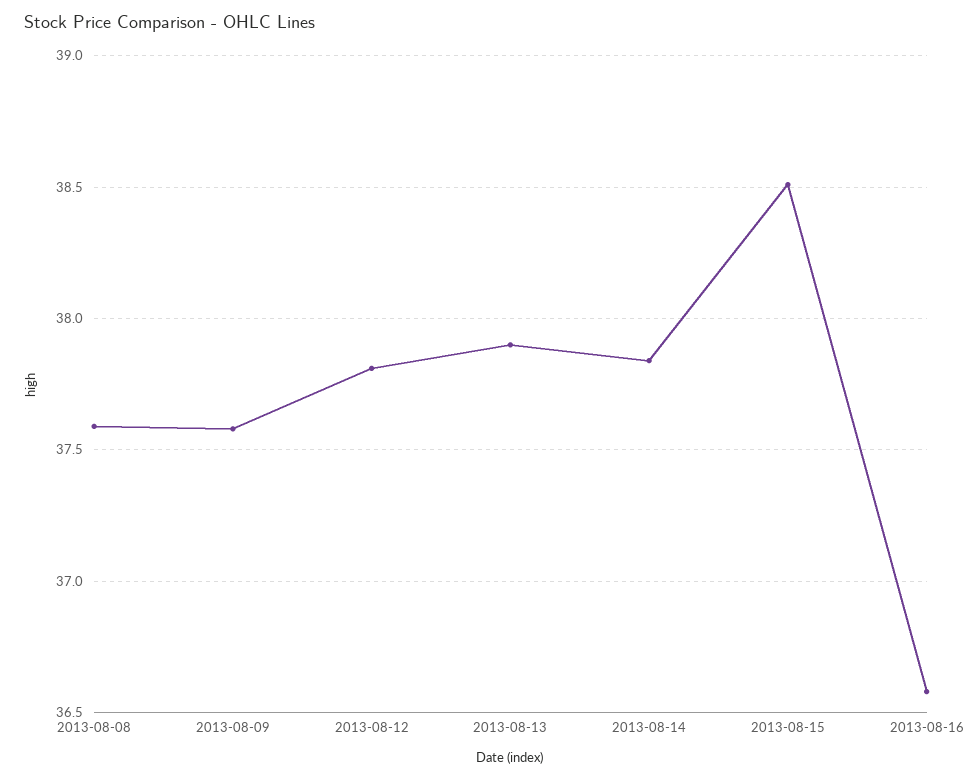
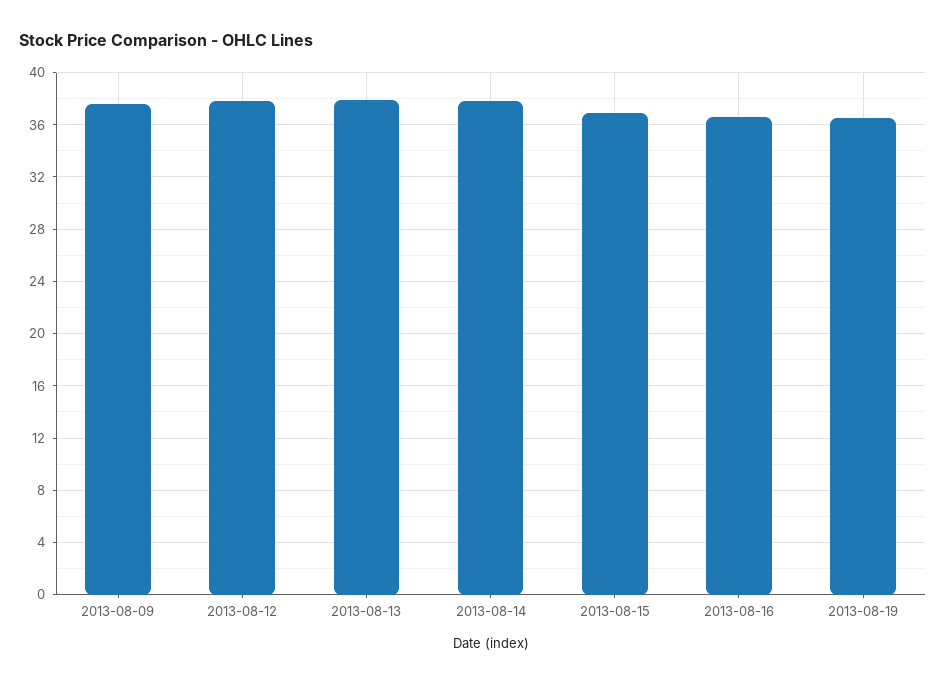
2013-08-08: 37.6 -> none
2013-08-15: 38.5 -> 37
2013-08-19: none -> 36.5

